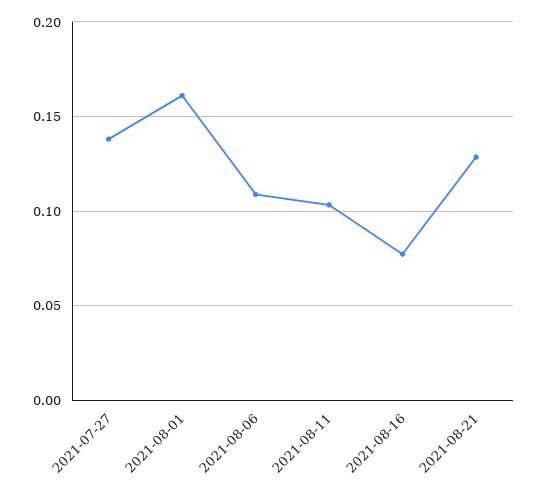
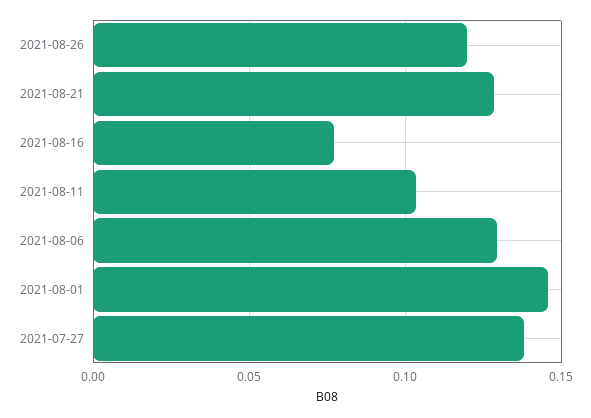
2021-08-01: 0.16 -> 0.145
2021-08-06: 0.11 -> 0.13
2021-08-26: none -> 0.12

